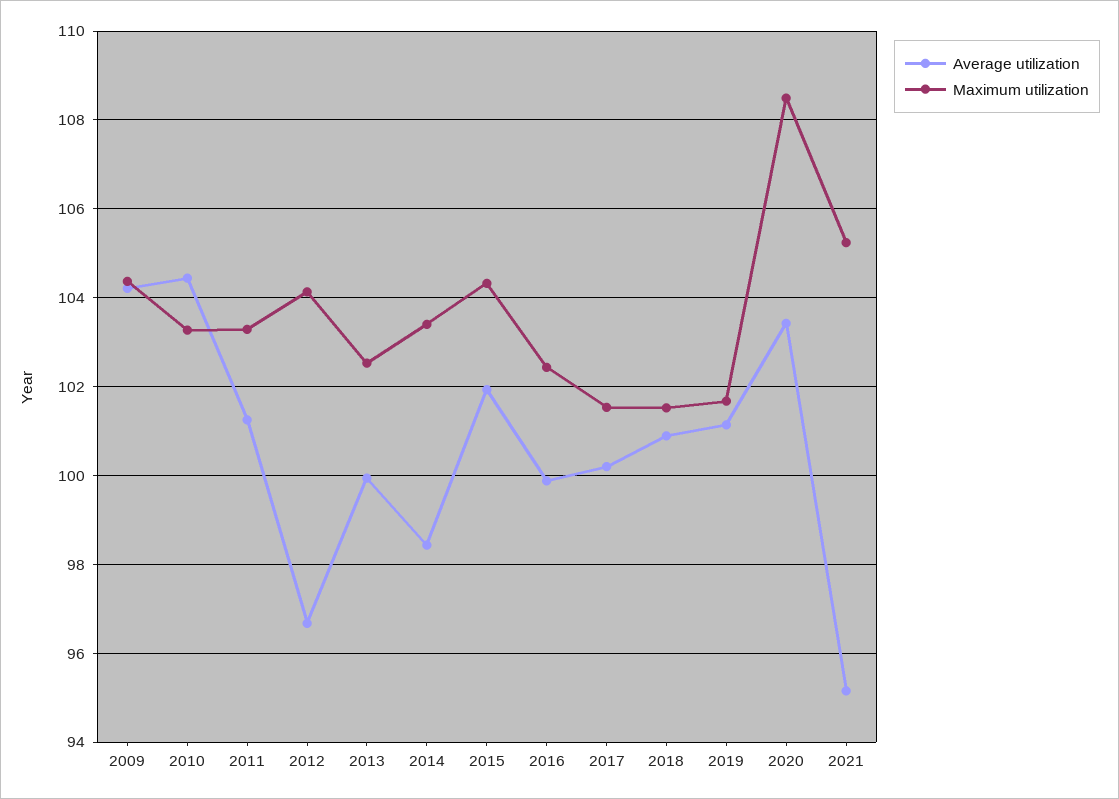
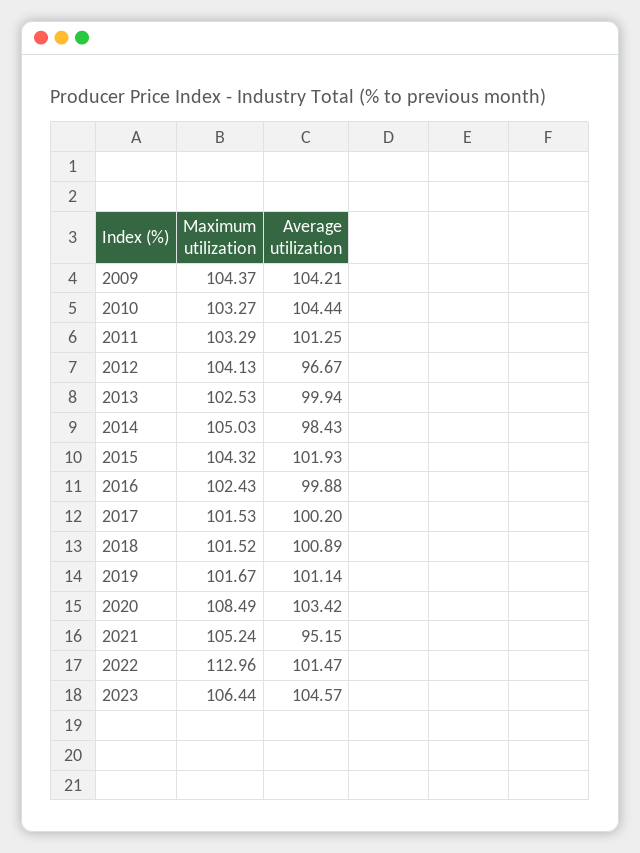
Maximum utilization, 2014: 103.4 -> 105.03
Maximum utilization, 2022: none -> 112.96
Average utilization, 2022: none -> 101.47
Maximum utilization, 2023: none -> 106.44
Average utilization, 2023: none -> 104.57

